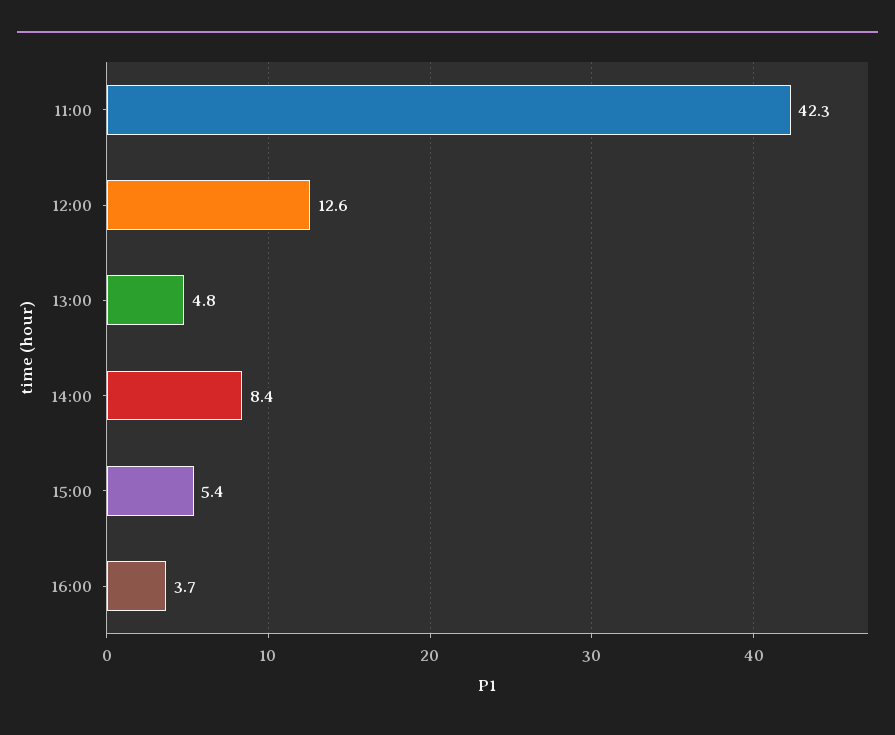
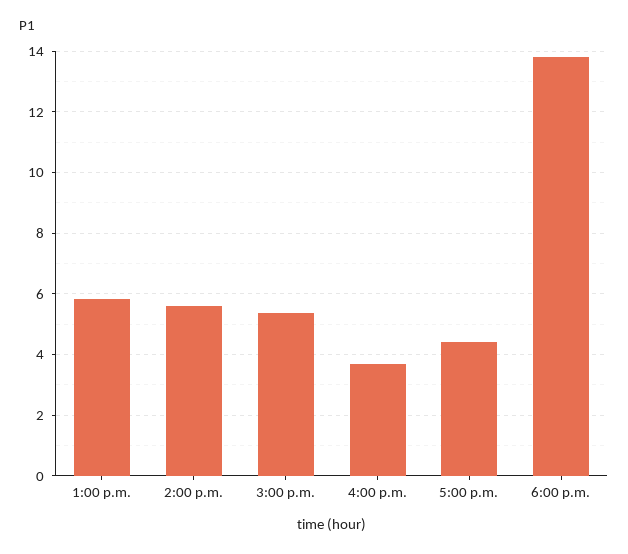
11:00: 42.3 -> none
12:00: 12.6 -> none
13:00: 4.8 -> 5.8
14:00: 8.4 -> 5.6
5:00 p.m.: none -> 4.4
6:00 p.m.: none -> 13.8

